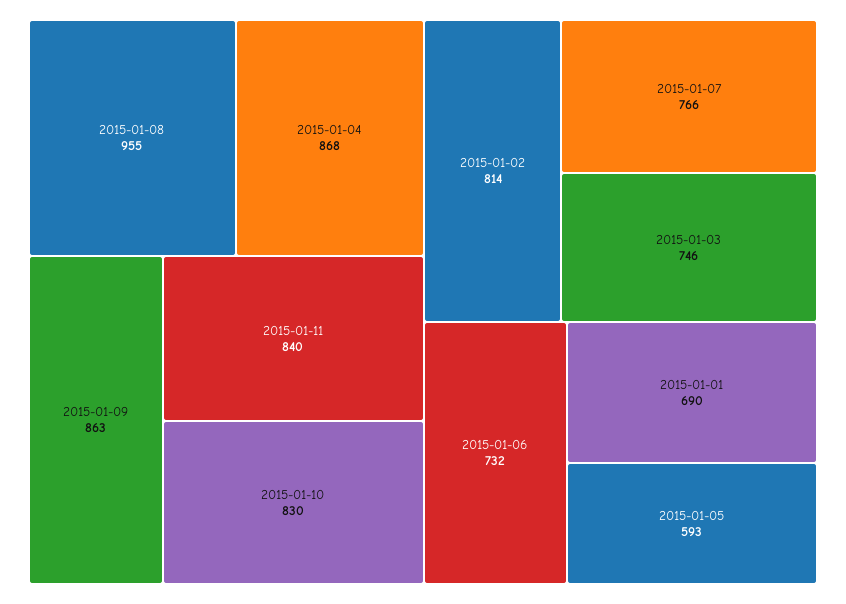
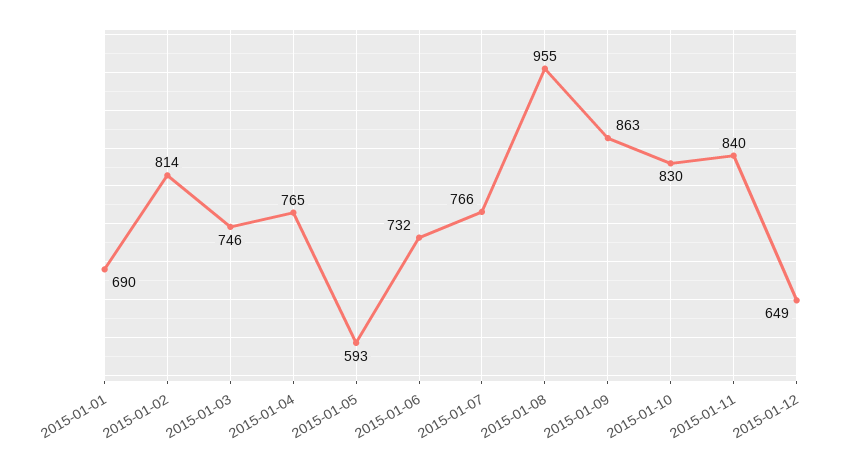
2015-01-04: 868 -> 765
2015-01-12: none -> 649

